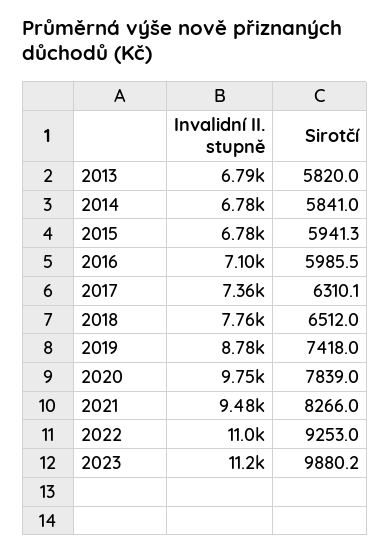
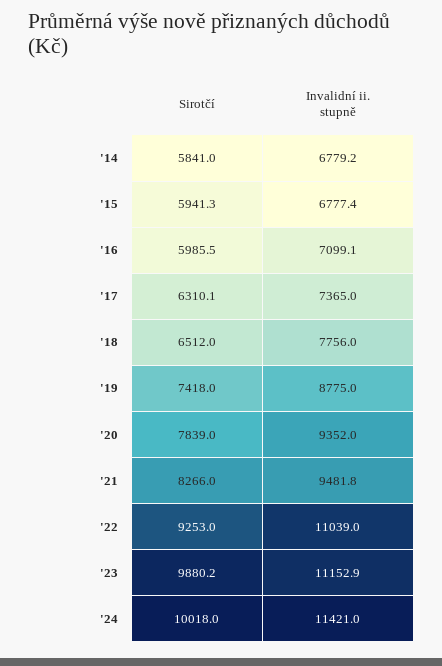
Invalidní II. stupně, 2013: 6790 -> none
Sirotčí, 2013: 5820 -> none
Invalidní II. stupně, 2020: 9750 -> 9352
Sirotčí, '24: none -> 10018
Invalidní II. stupně, '24: none -> 11421

